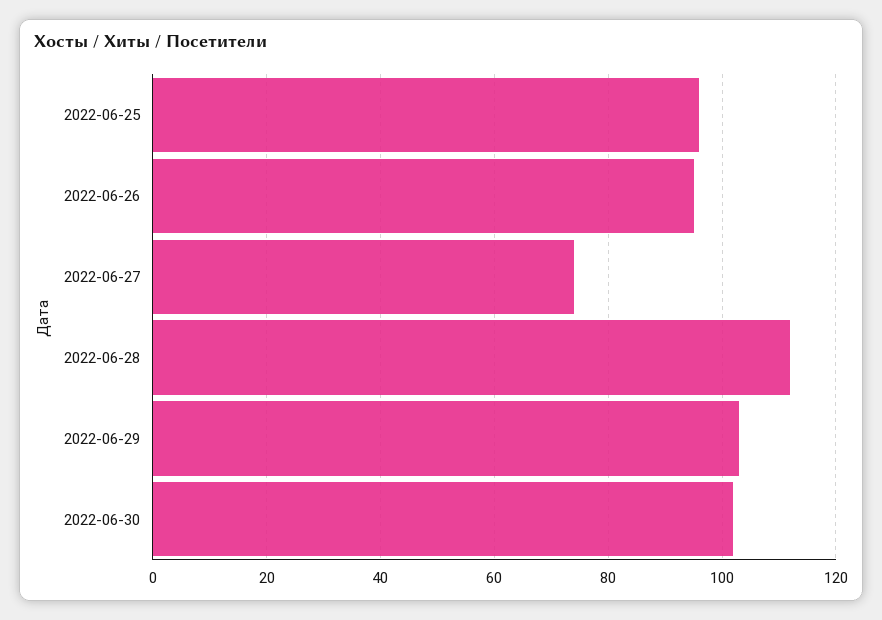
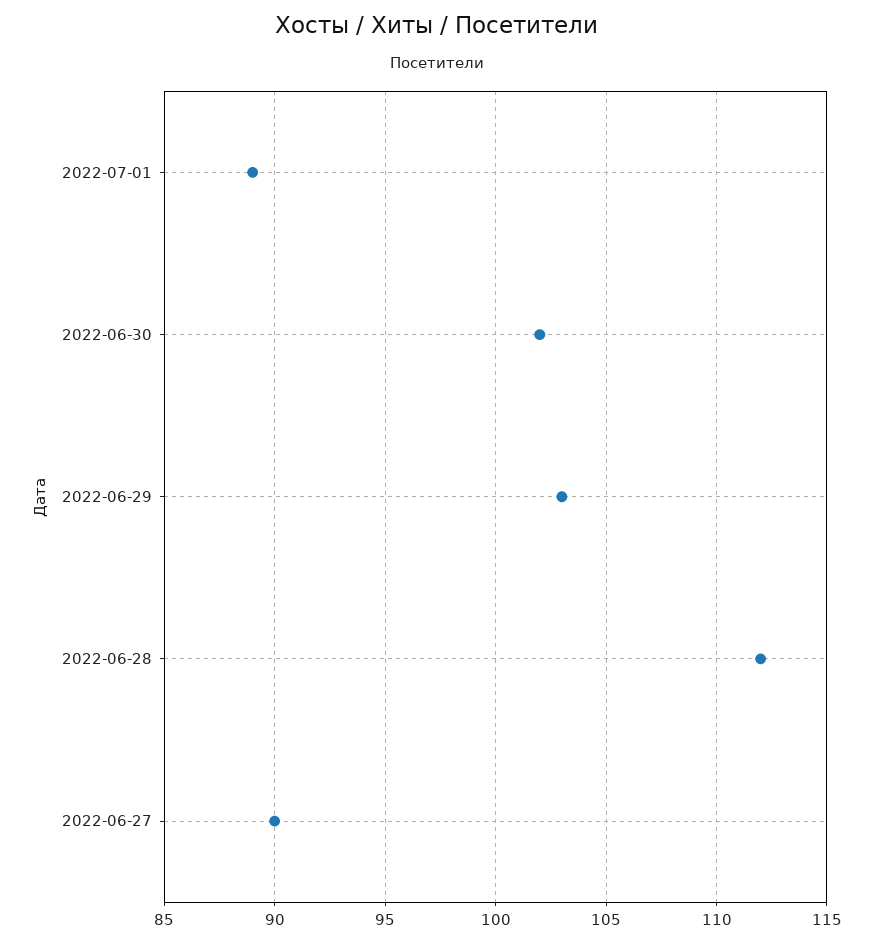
2022-06-25: 95 -> none
2022-06-26: 95 -> none
2022-06-27: 75 -> 90
2022-07-01: none -> 89

